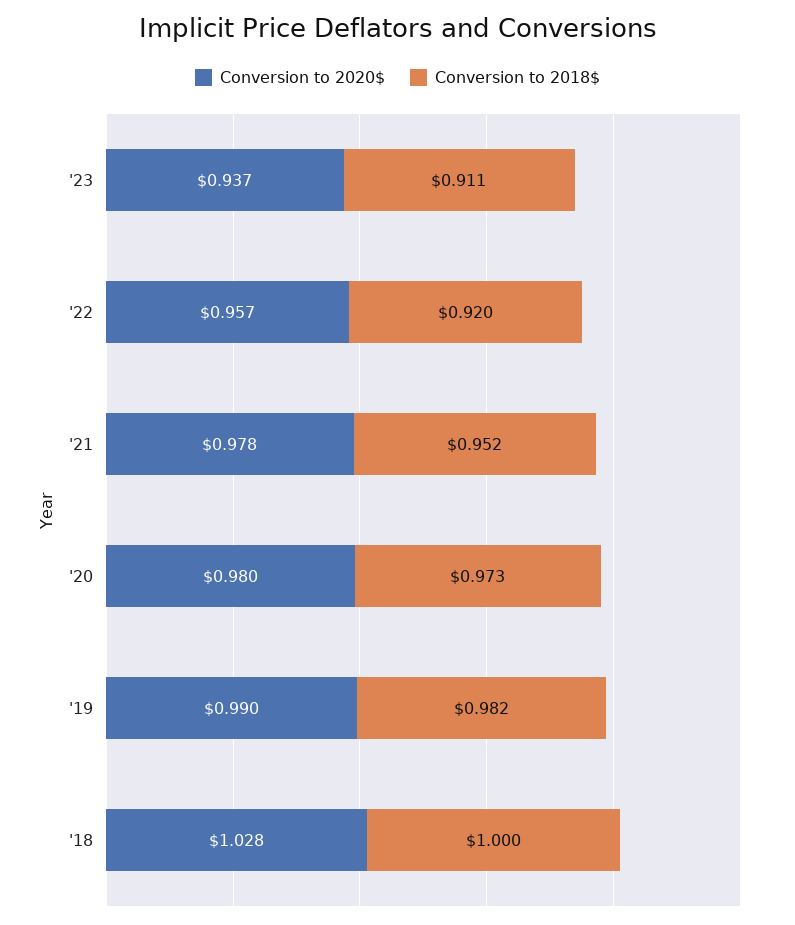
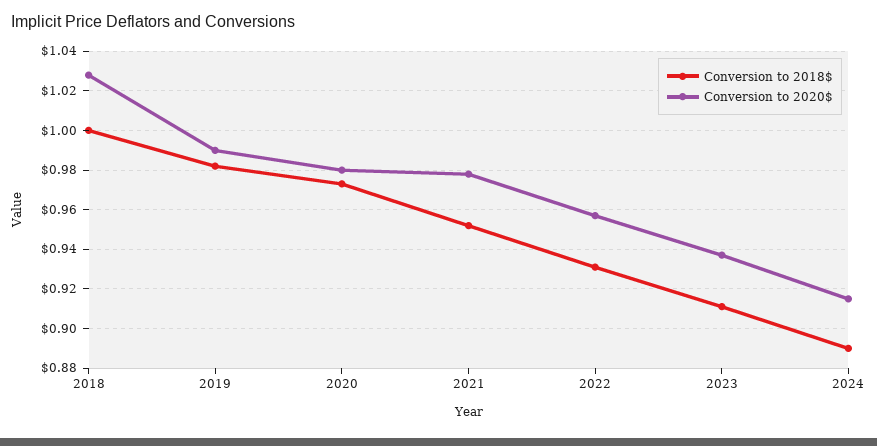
Conversion to 2018$, '22: 0.92 -> 0.93
Conversion to 2018$, 2024: none -> 0.89
Conversion to 2020$, 2024: none -> 0.915

